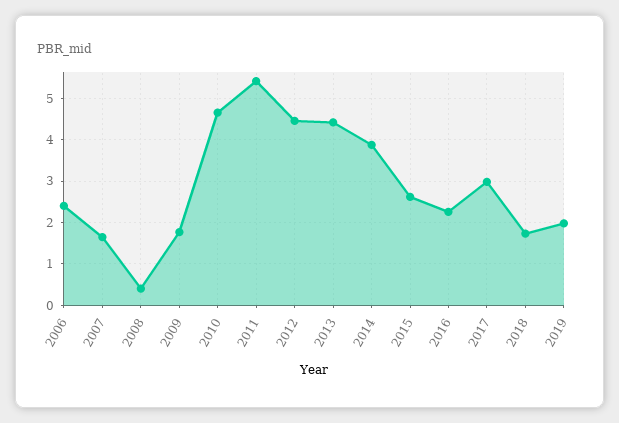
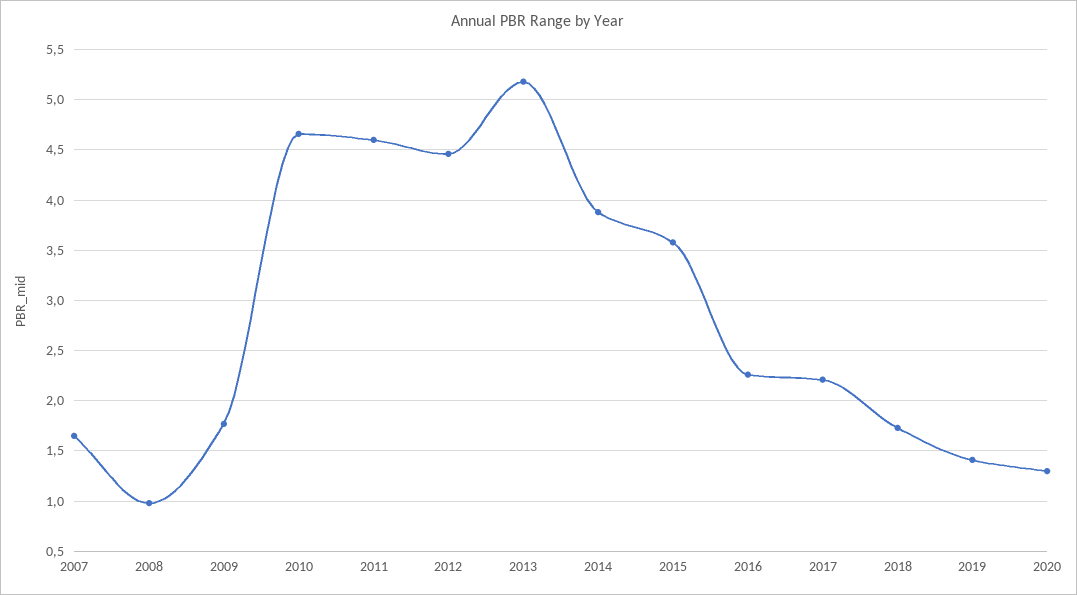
2006: 2.4 -> none
2008: 0.4 -> 1
2011: 5.4 -> 4.6
2013: 4.4 -> 5.2
2015: 2.6 -> 3.6
2017: 3 -> 2.2
2019: 2 -> 1.4
2020: none -> 1.3

